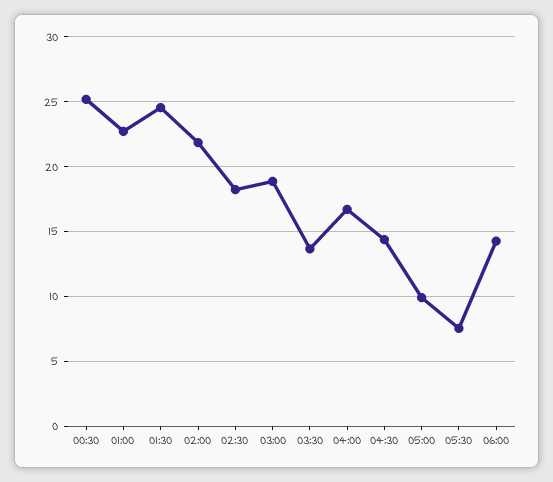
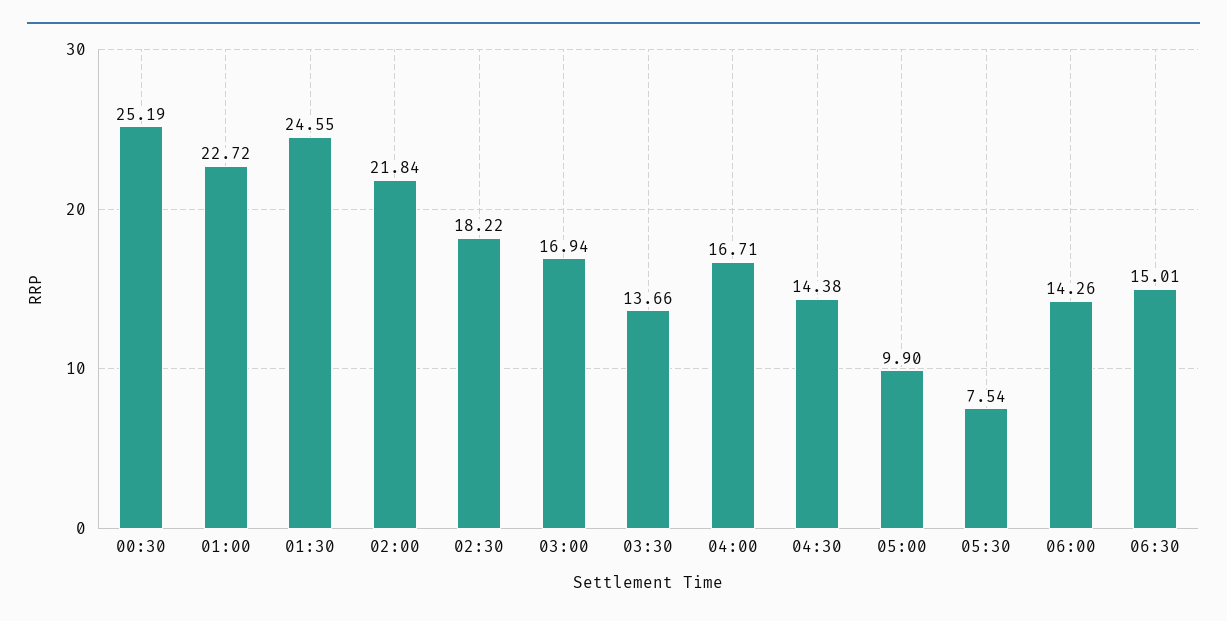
03:00: 19 -> 16.94
06:30: none -> 15.01

